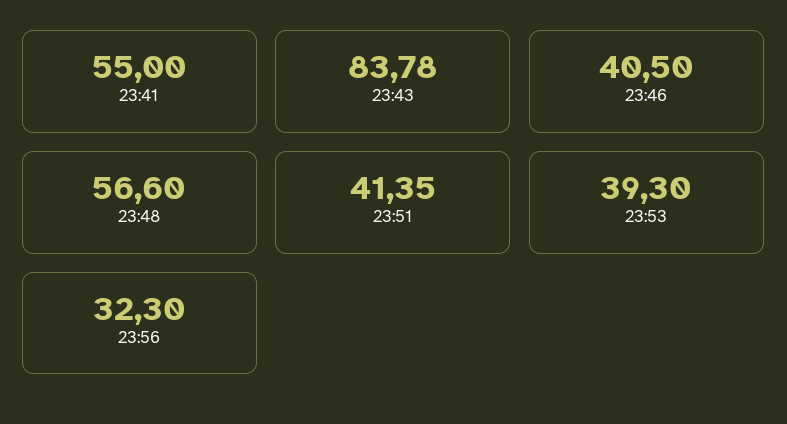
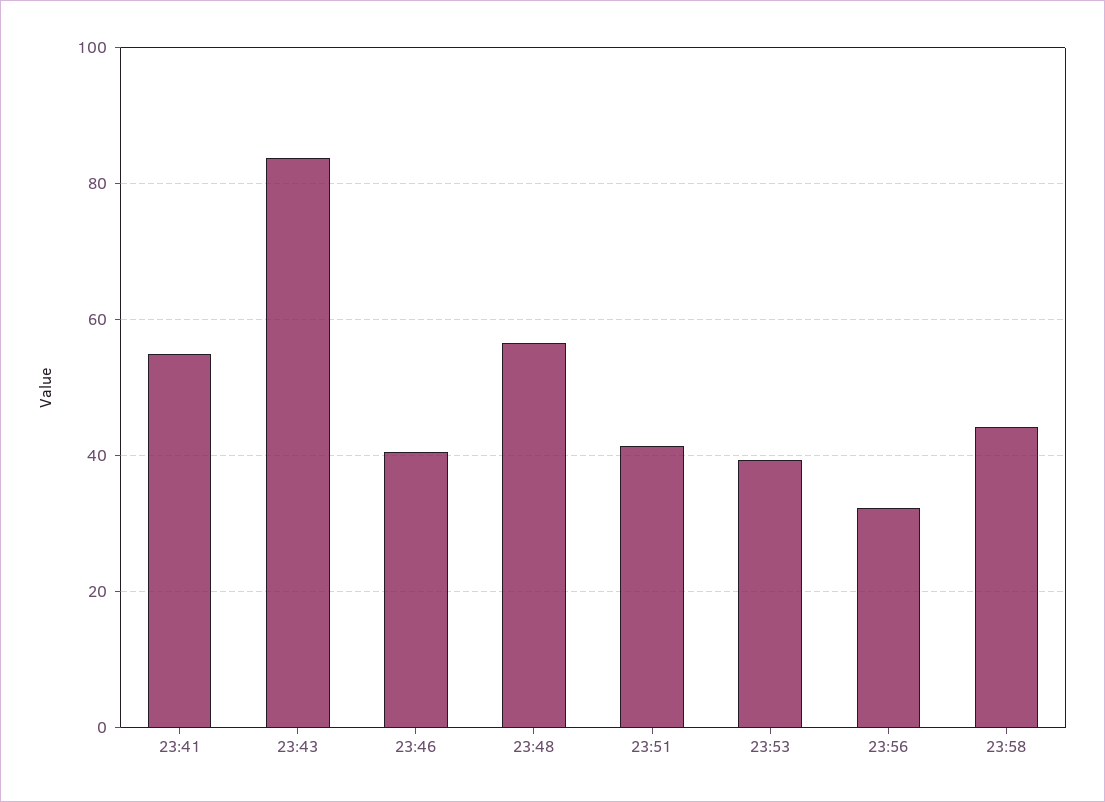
23:58: none -> 44

